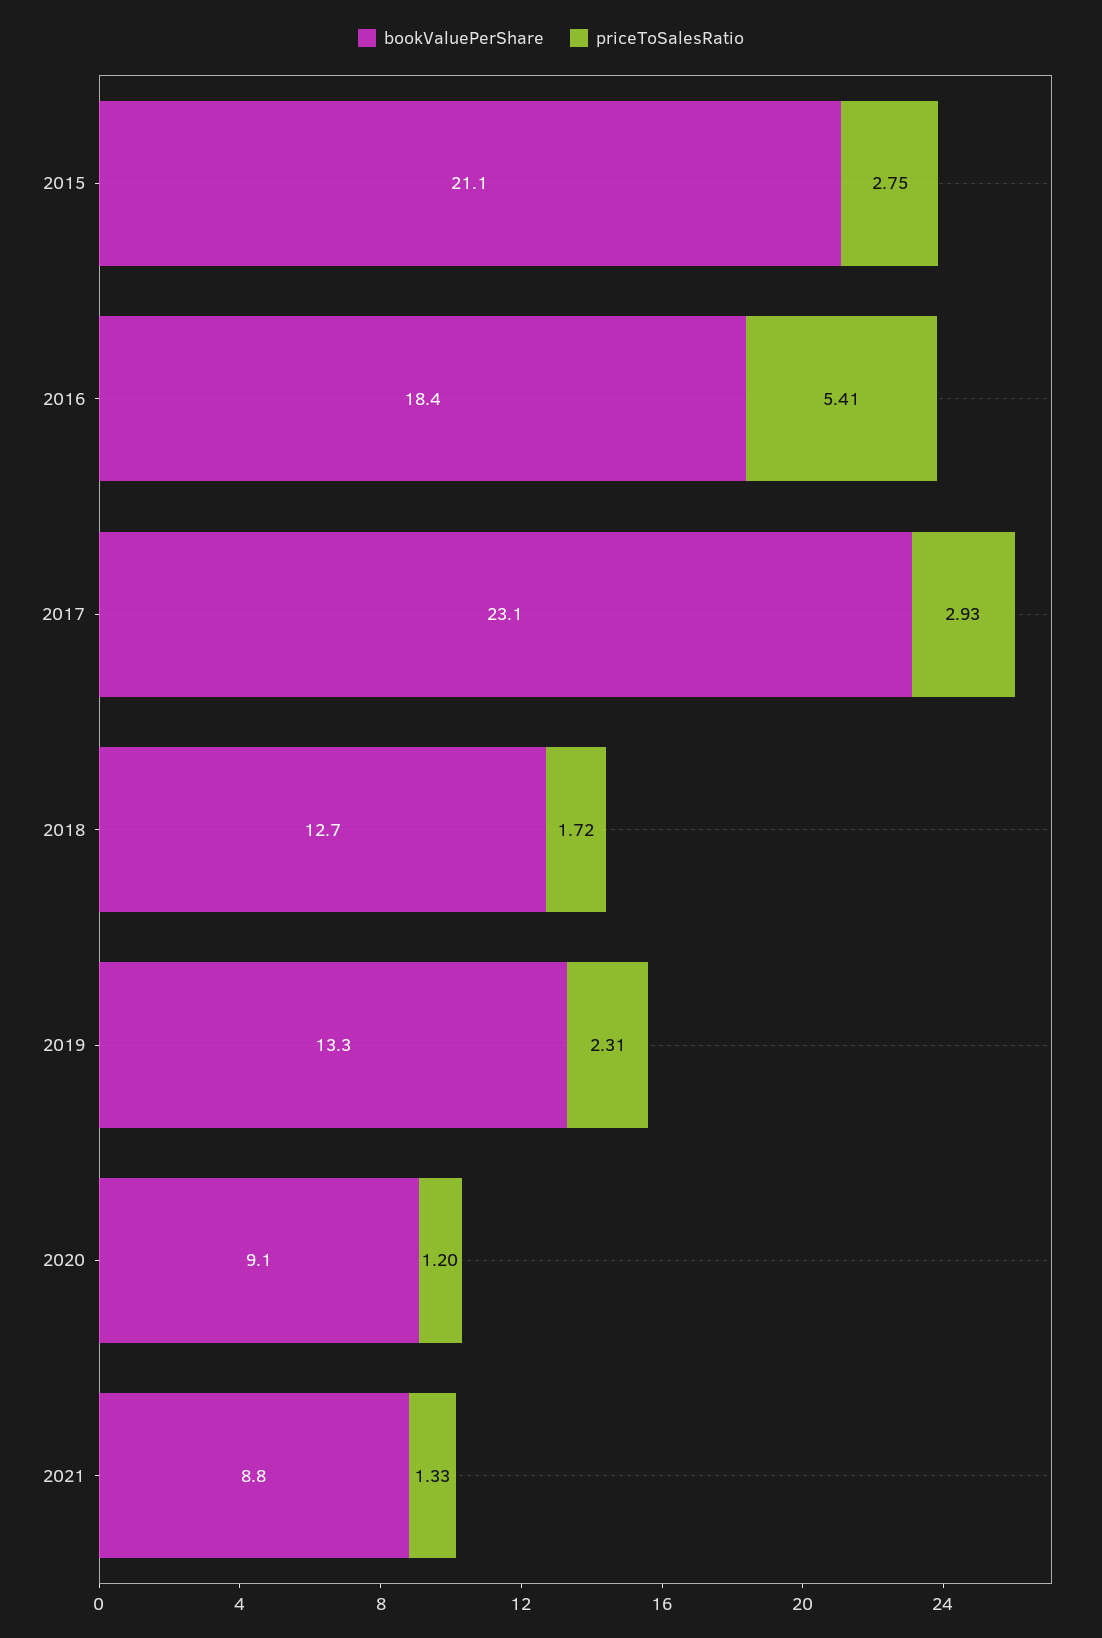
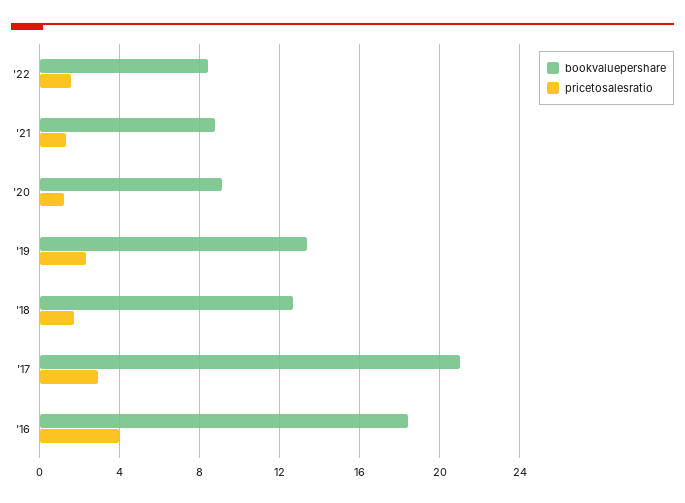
bookValuePerShare, 2015: 21.1 -> none
priceToSalesRatio, 2015: 2.75 -> none
priceToSalesRatio, 2016: 5.41 -> 4
bookValuePerShare, 2017: 23.1 -> 21
bookValuePerShare, '22: none -> 8.5
priceToSalesRatio, '22: none -> 1.5

